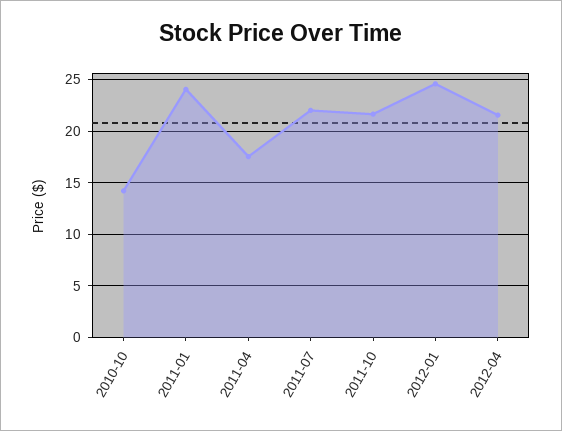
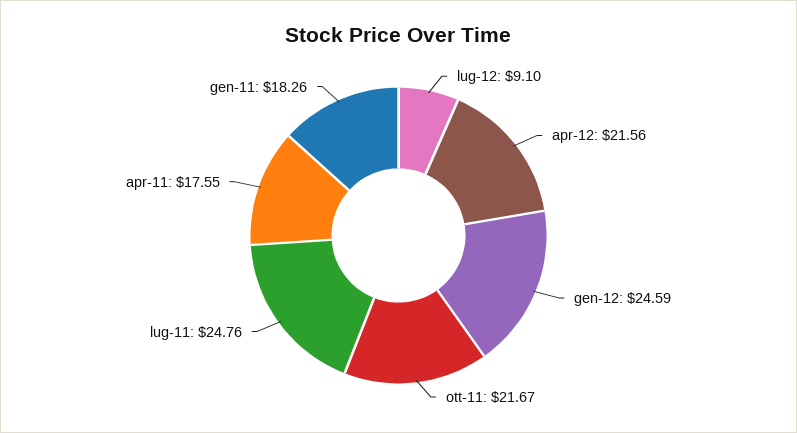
2010-10: 14 -> none
2011-01: 24 -> 18.26
2011-07: 22 -> 24.76
lug-12: none -> 9.1

